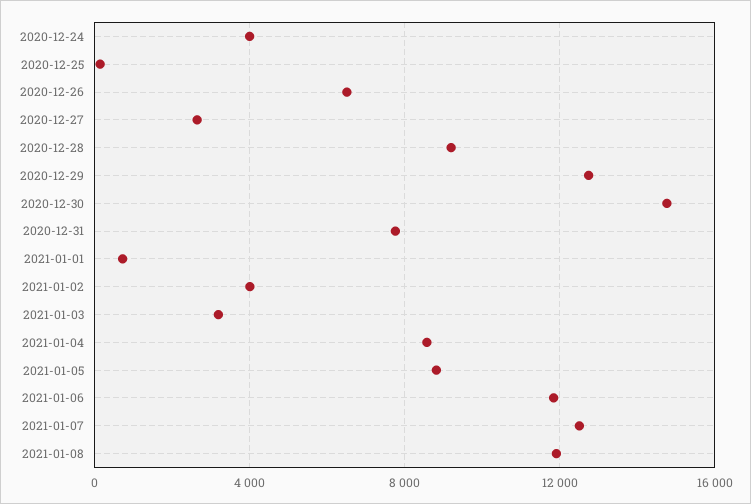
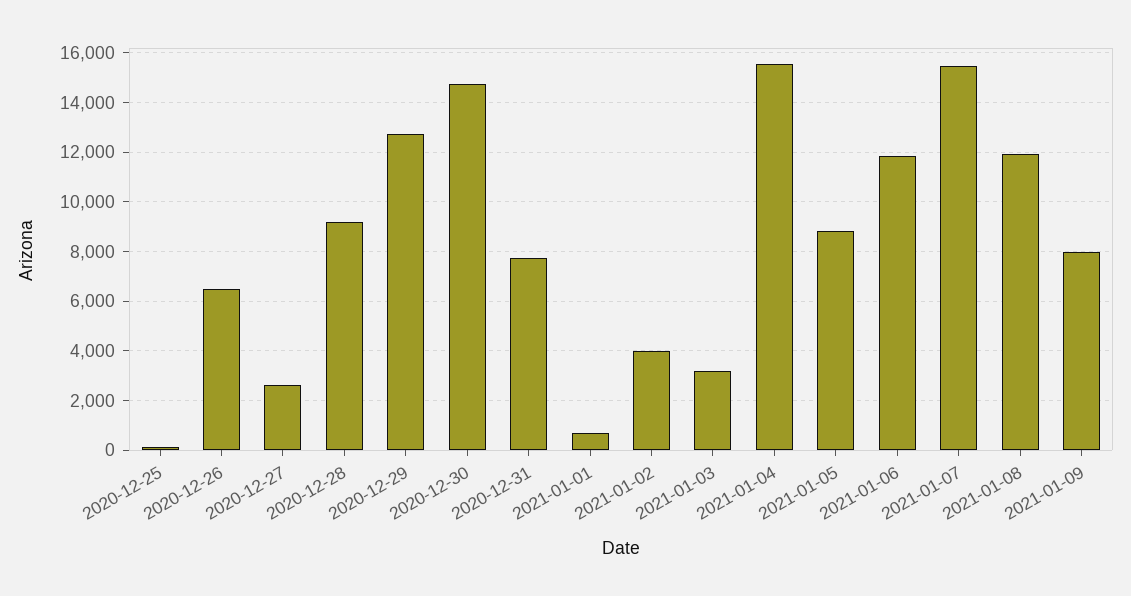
2020-12-24: 4000 -> none
2021-01-04: 8500 -> 15500
2021-01-07: 12500 -> 15500
2021-01-09: none -> 8000

